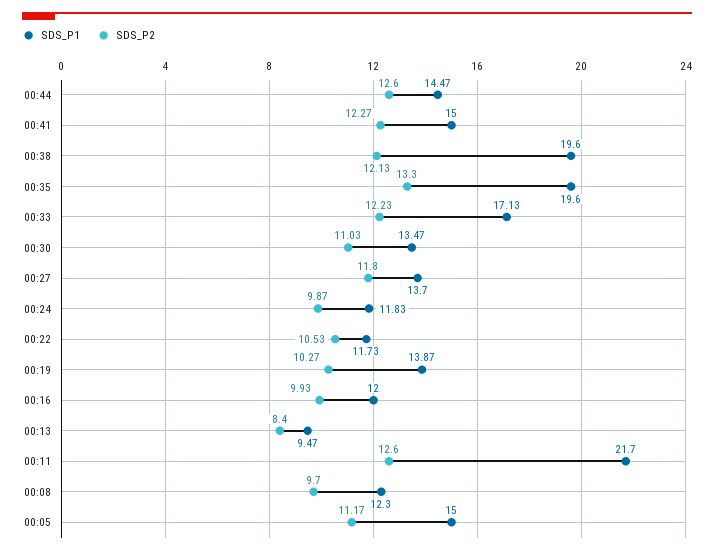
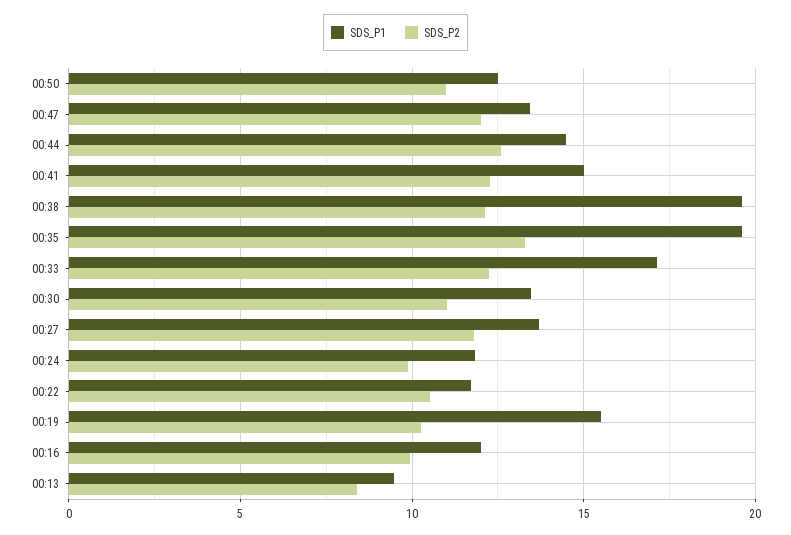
SDS_P1, 00:19: 13.87 -> 15.5
SDS_P1, 00:11: 21.7 -> none
SDS_P2, 00:11: 12.6 -> none
SDS_P1, 00:08: 12.3 -> none
SDS_P2, 00:08: 9.7 -> none
SDS_P1, 00:05: 15 -> none
SDS_P2, 00:05: 11.17 -> none
SDS_P1, 00:50: none -> 12.5
SDS_P2, 00:50: none -> 11
SDS_P1, 00:47: none -> 13.5
SDS_P2, 00:47: none -> 12

